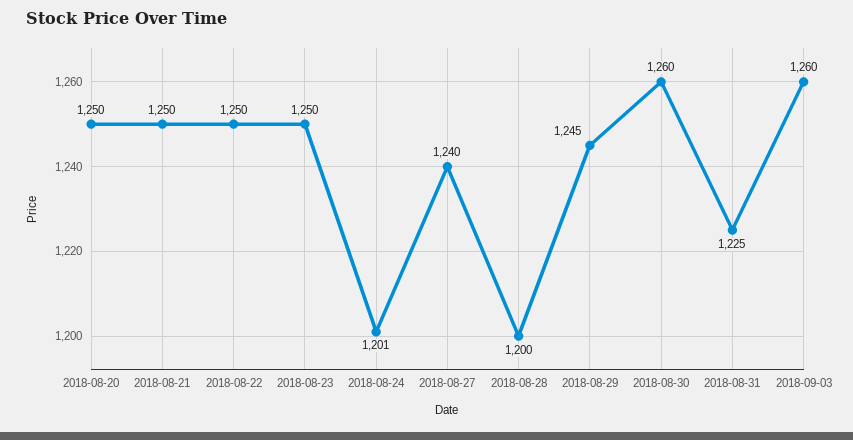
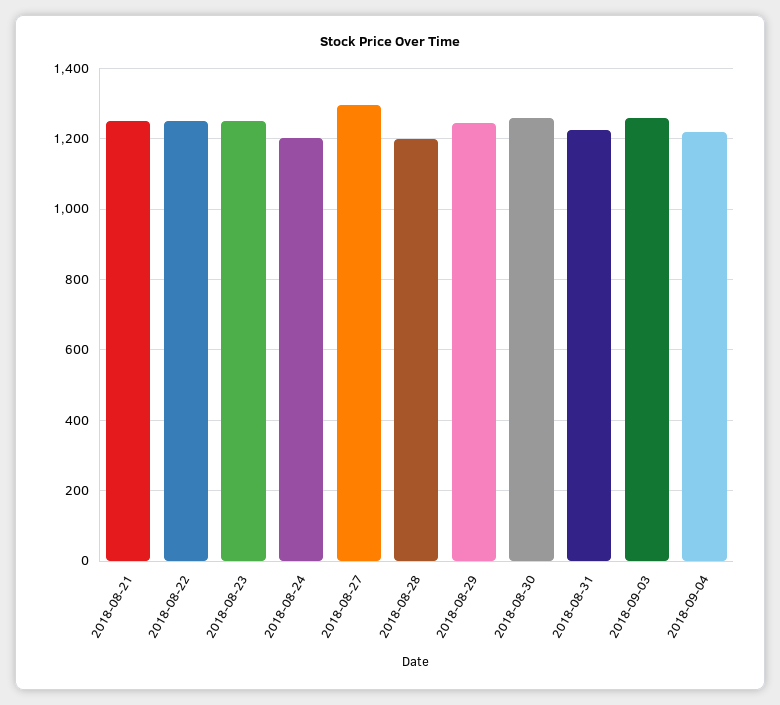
2018-08-20: 1250 -> none
2018-08-27: 1240 -> 1300
2018-09-04: none -> 1220

